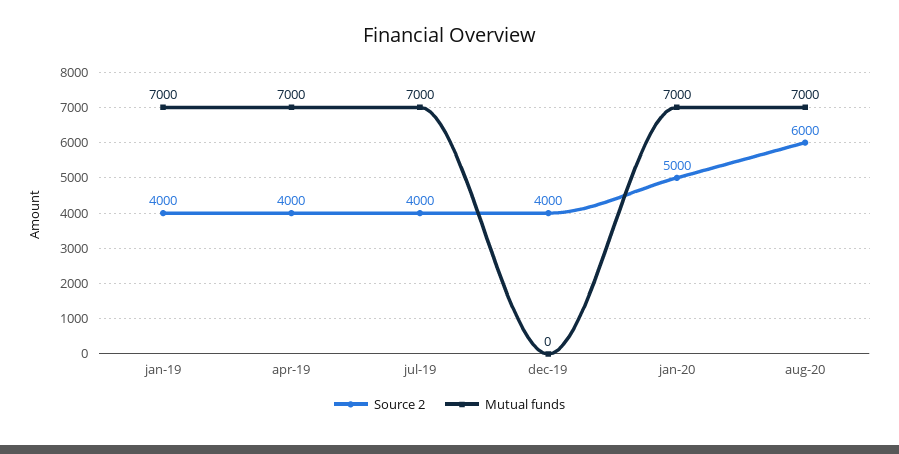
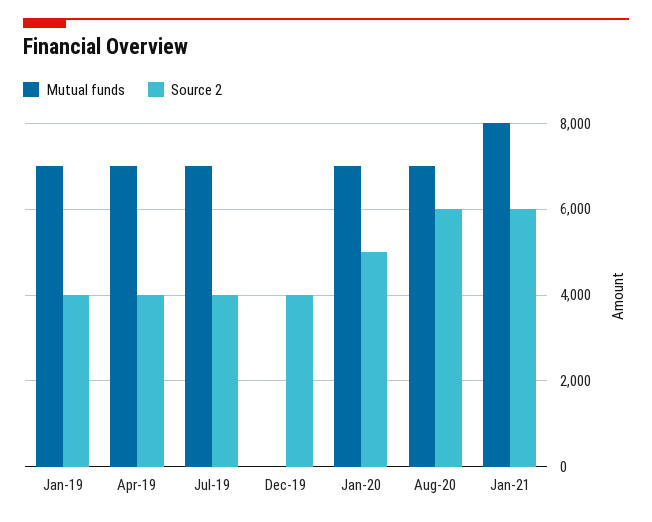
Mutual funds, Jan-21: none -> 8000
Source 2, Jan-21: none -> 6000

